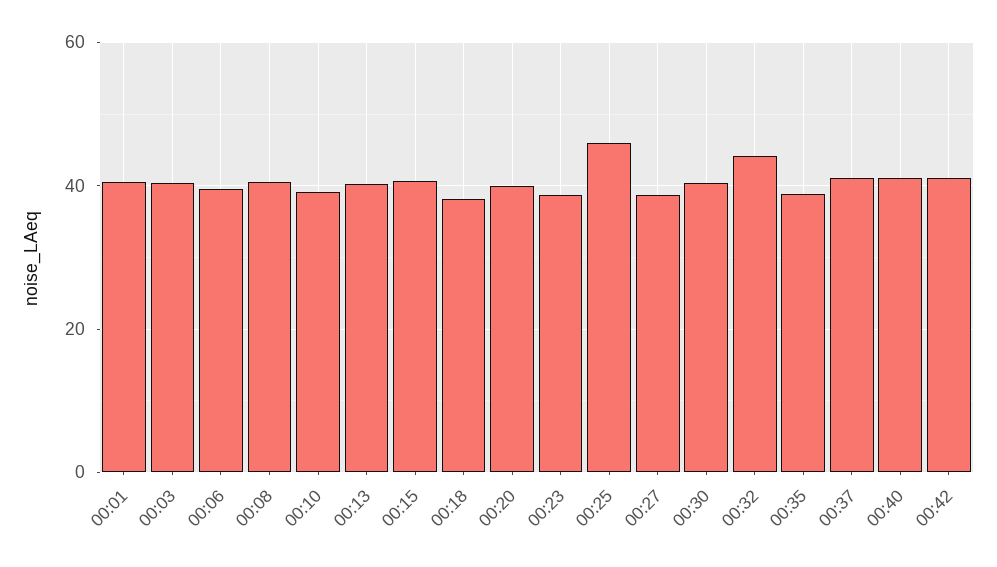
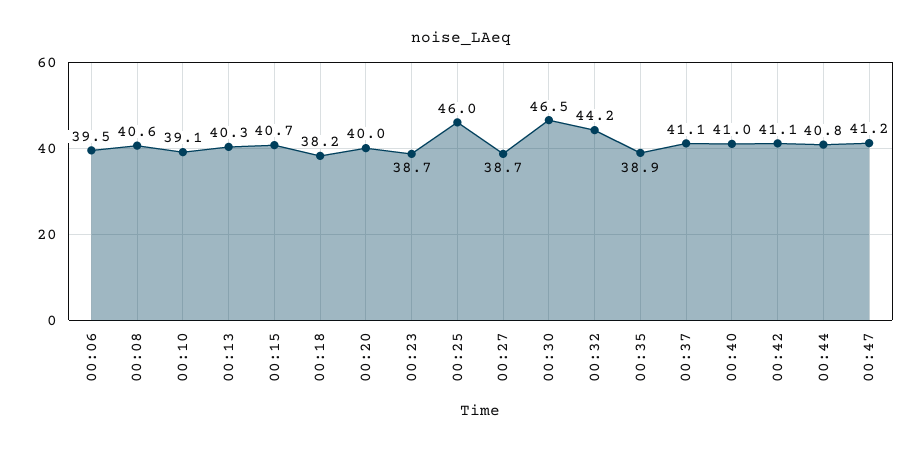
00:01: 40 -> none
00:03: 40 -> none
00:30: 40 -> 46.5
00:44: none -> 40.8
00:47: none -> 41.2

